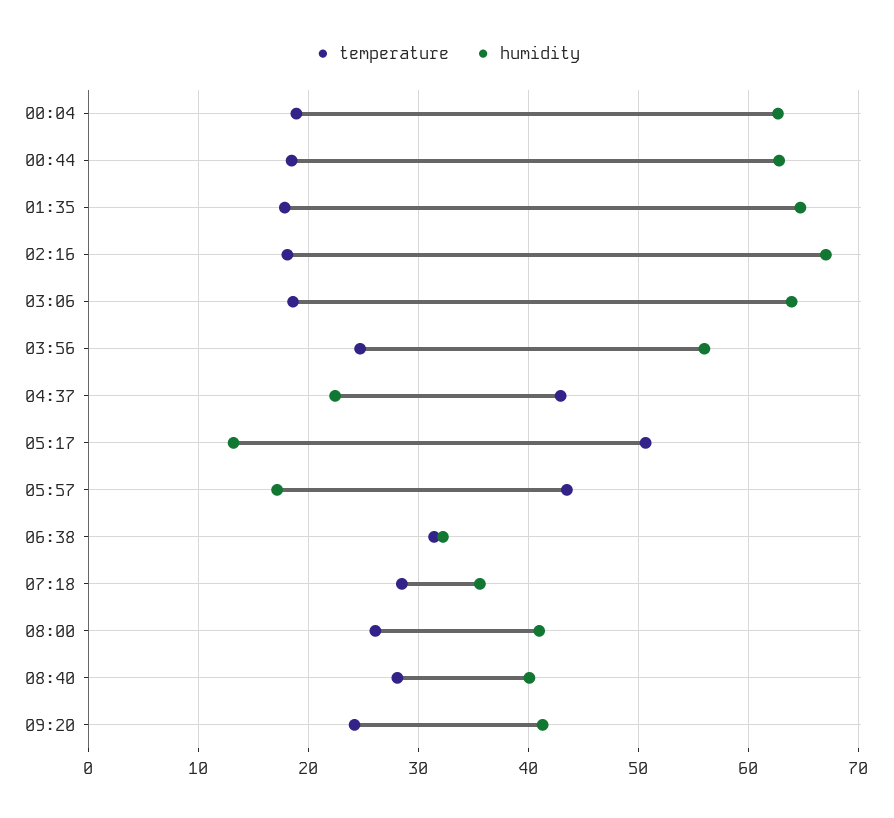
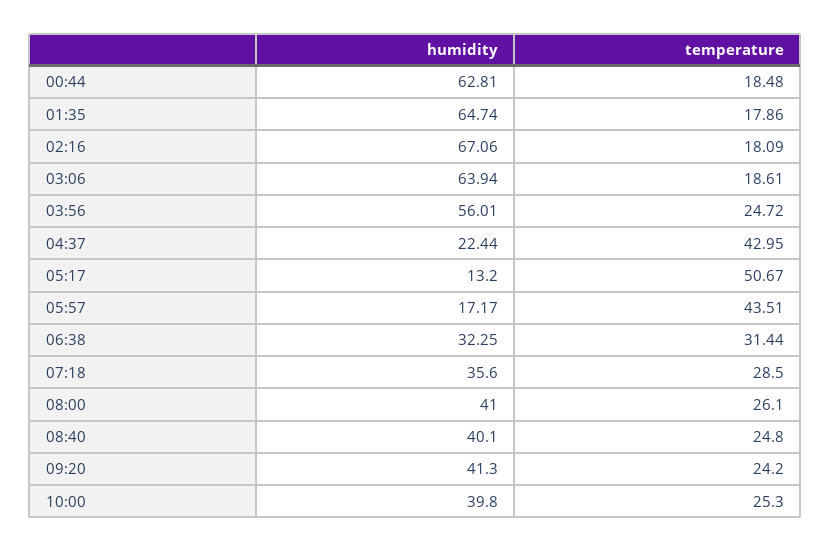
temperature, 00:04: 19 -> none
humidity, 00:04: 63 -> none
temperature, 08:40: 28 -> 24.8
humidity, 10:00: none -> 39.8
temperature, 10:00: none -> 25.3

